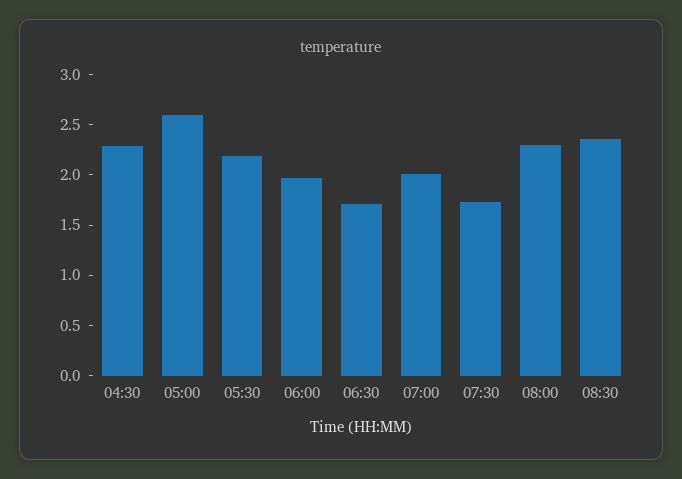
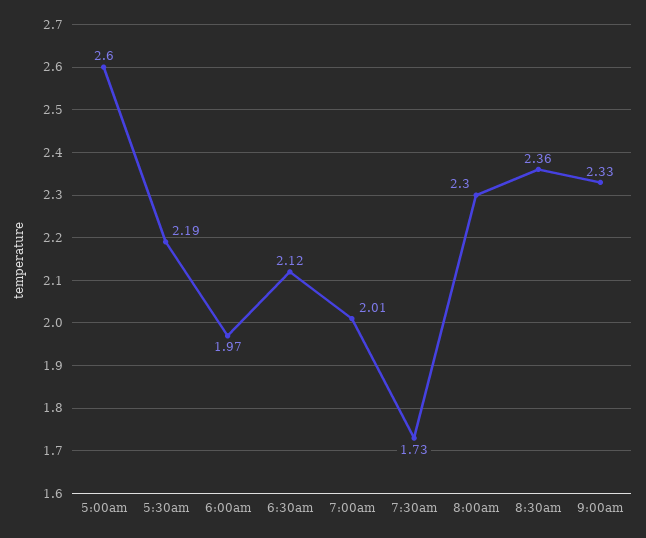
04:30: 2.3 -> none
06:30: 1.7 -> 2.12
9:00am: none -> 2.33

